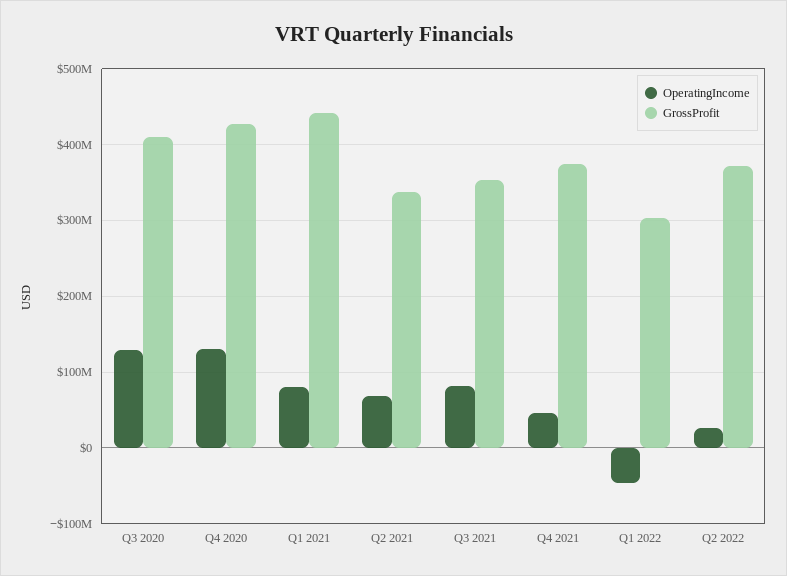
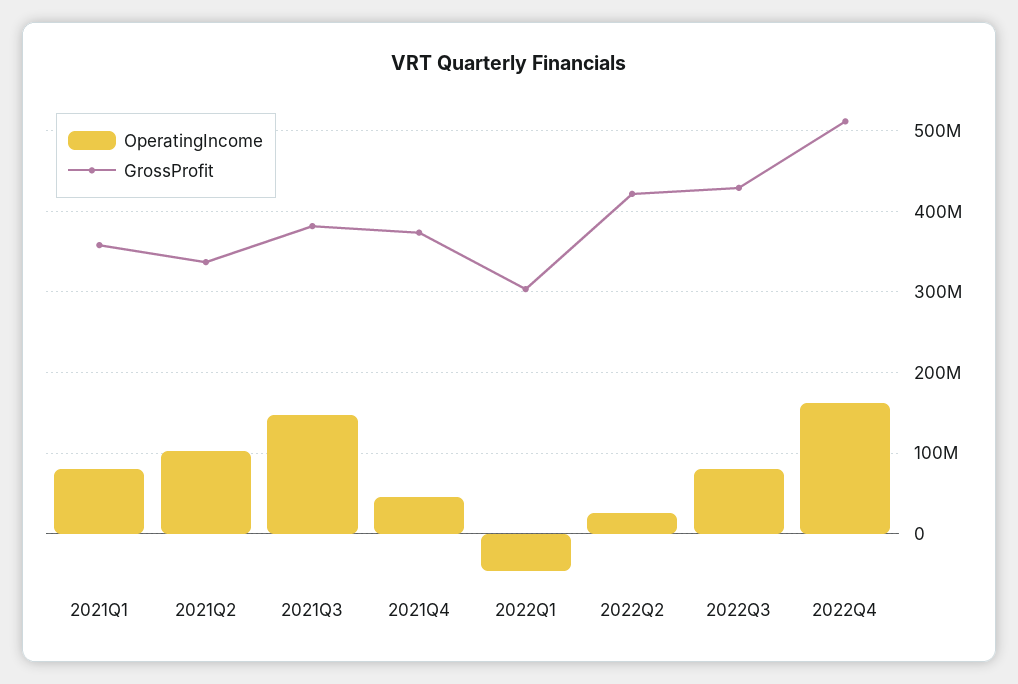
OperatingIncome, Q3 2020: 130000000 -> none
GrossProfit, Q3 2020: 410000000 -> none
OperatingIncome, Q4 2020: 130000000 -> none
GrossProfit, Q4 2020: 430000000 -> none
GrossProfit, Q1 2021: 440000000 -> 360000000
OperatingIncome, Q2 2021: 70000000 -> 100000000
OperatingIncome, Q3 2021: 80000000 -> 150000000
GrossProfit, Q3 2021: 350000000 -> 380000000
GrossProfit, Q2 2022: 370000000 -> 420000000
OperatingIncome, 2022Q3: none -> 80000000
GrossProfit, 2022Q3: none -> 430000000
OperatingIncome, 2022Q4: none -> 160000000
GrossProfit, 2022Q4: none -> 510000000

